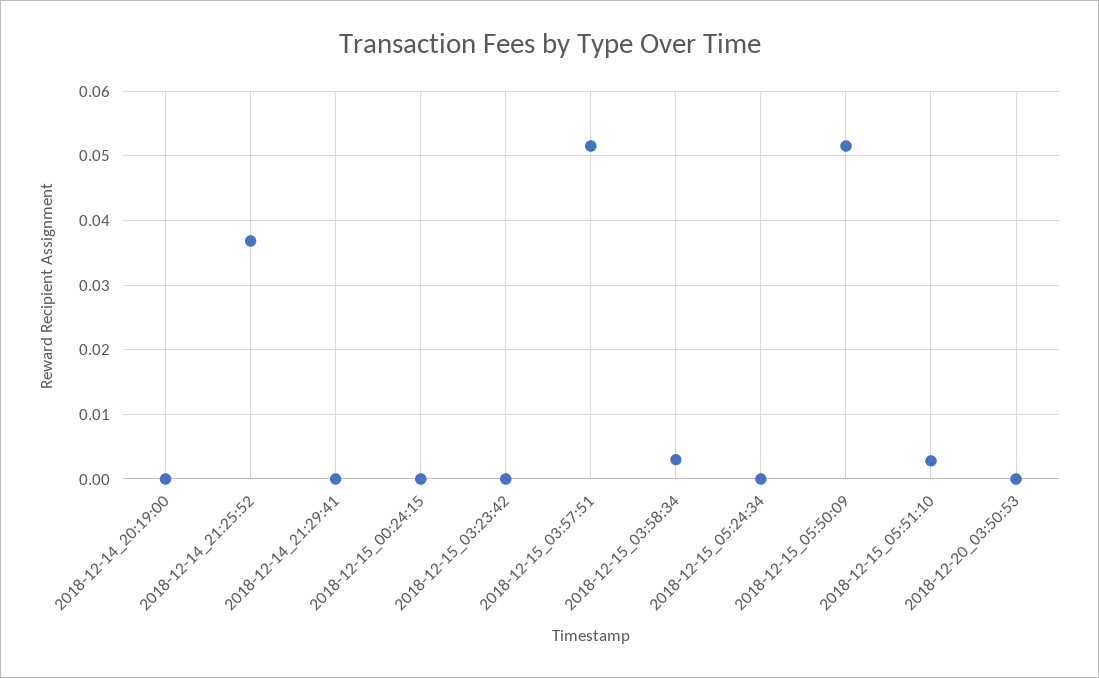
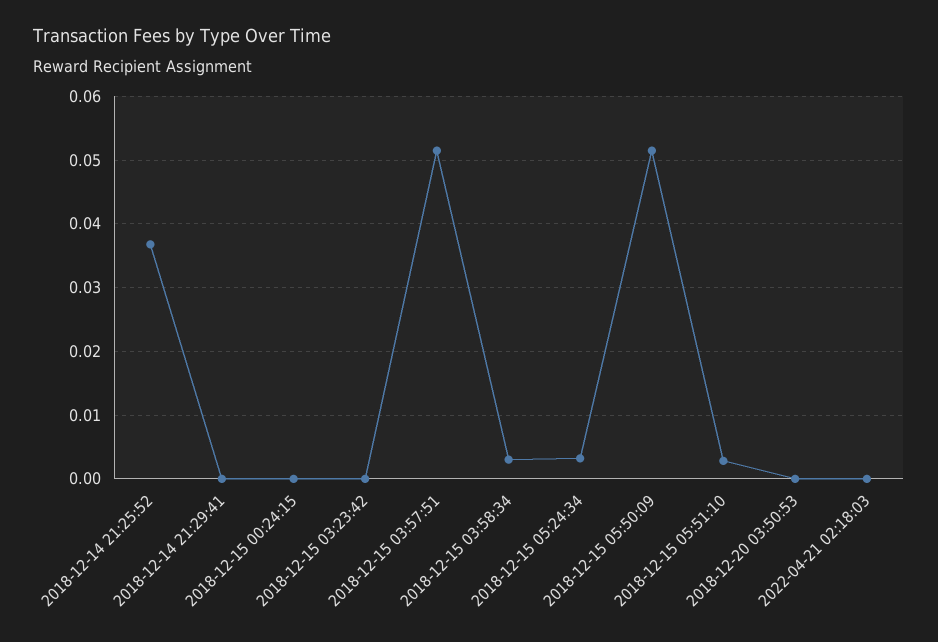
2018-12-14_20:19:00: 0 -> none
2018-12-15_05:24:34: 0 -> 0.003
2022-04-21 02:18:03: none -> 0

